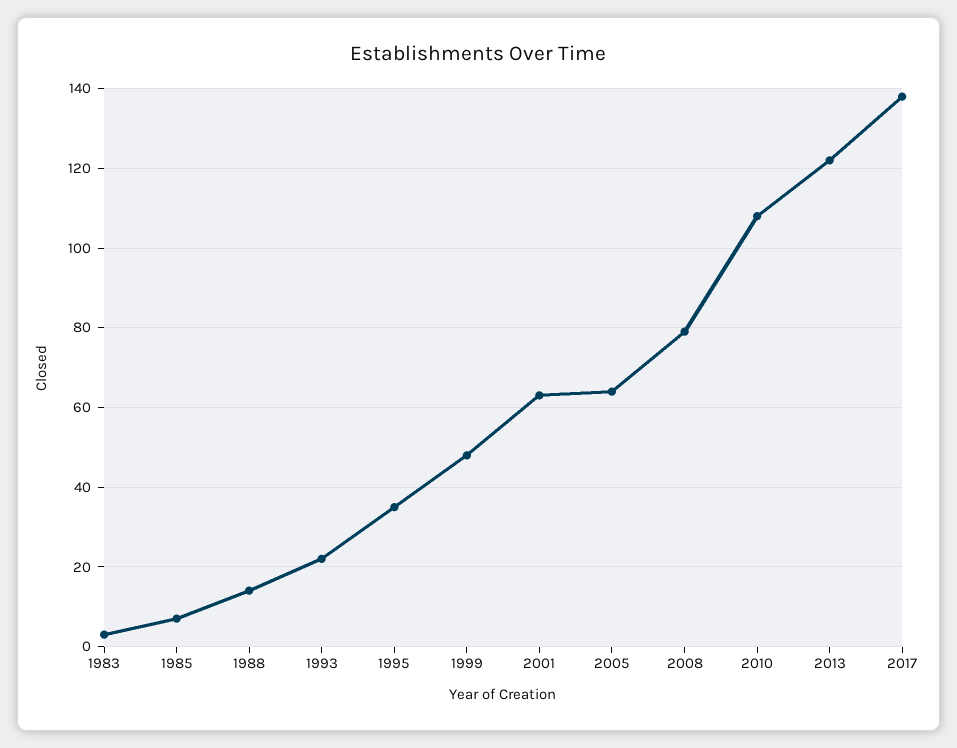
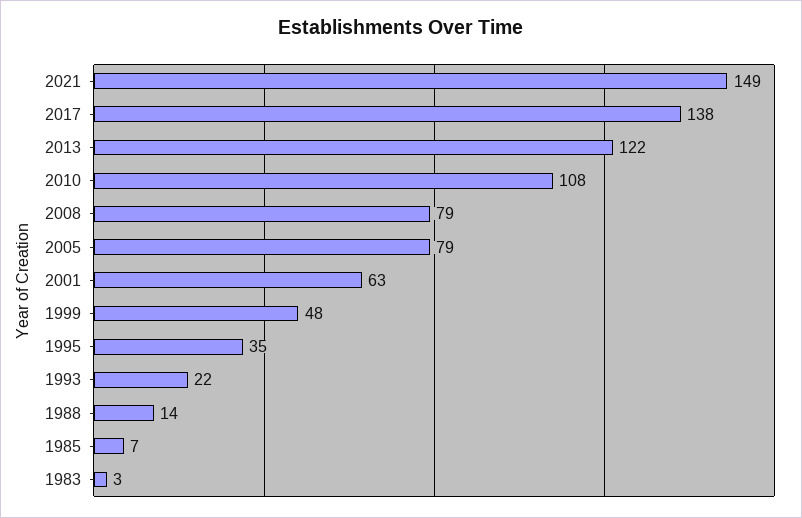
2005: 65 -> 79
2021: none -> 149

